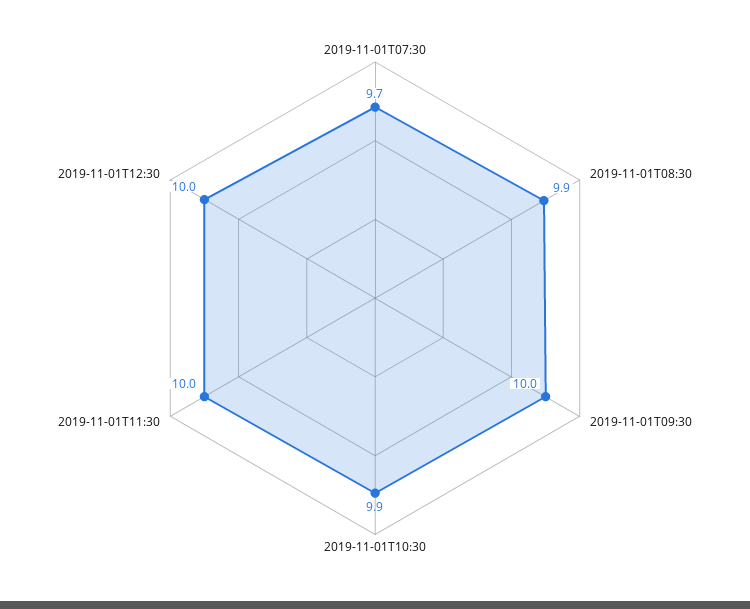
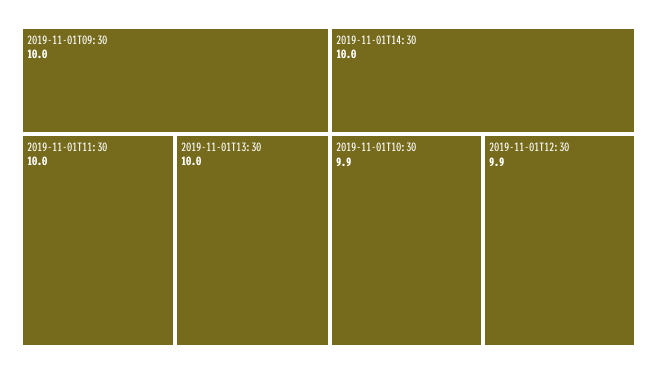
2019-11-01T07:30: 9.7 -> none
2019-11-01T08:30: 9.9 -> none
2019-11-01T12:30: 10 -> 9.9
2019-11-01T13:30: none -> 10
2019-11-01T14:30: none -> 10

